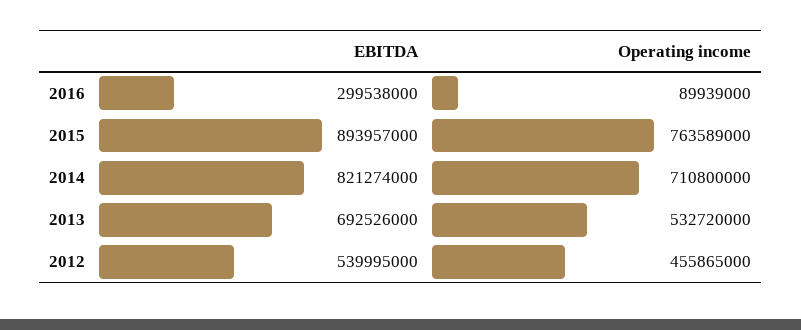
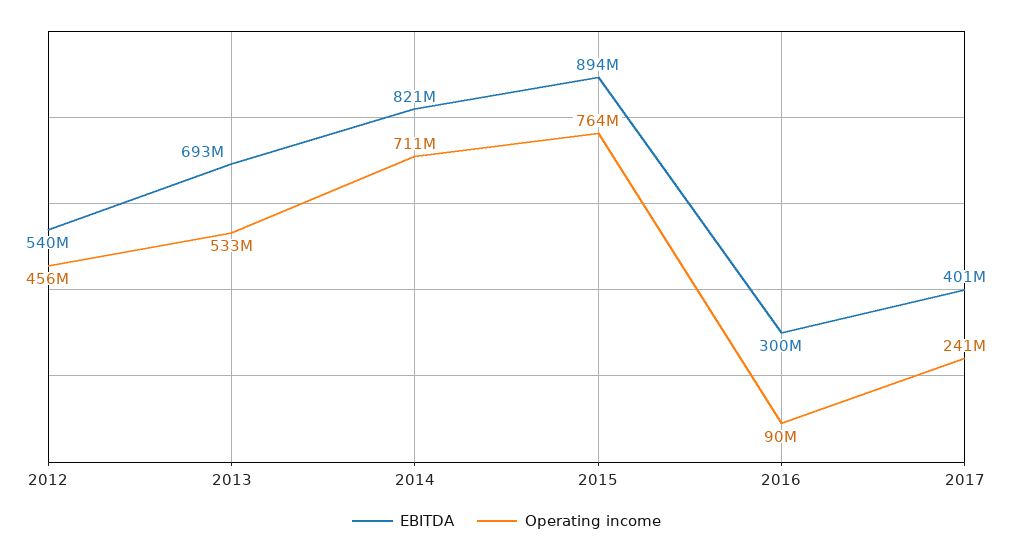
EBITDA, 2017: none -> 401000000
Operating income, 2017: none -> 241000000

